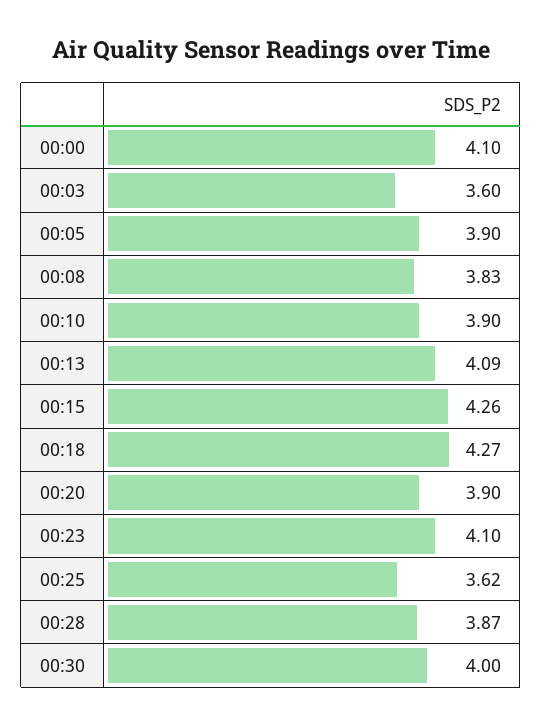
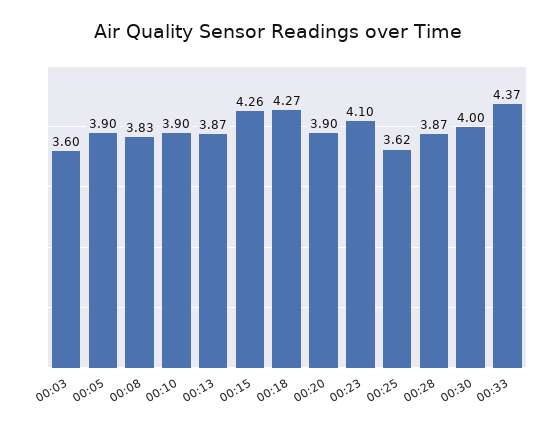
00:00: 4.1 -> none
00:13: 4.09 -> 3.87
00:33: none -> 4.37

